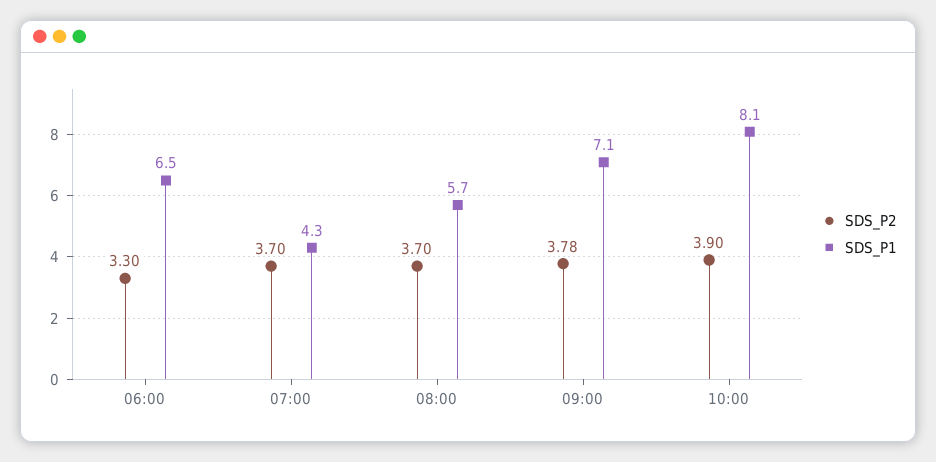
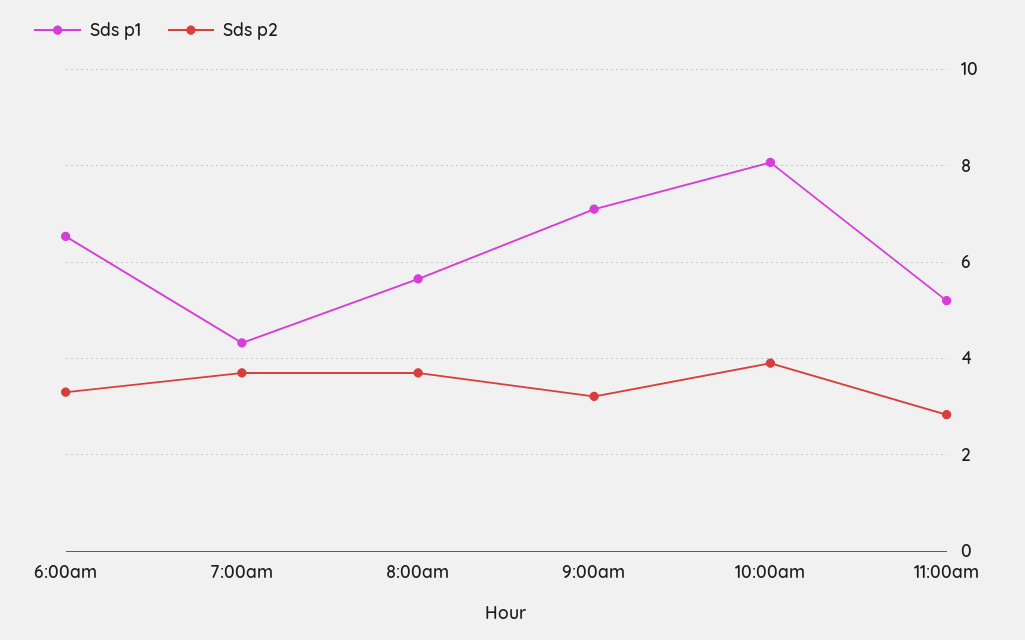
SDS_P2, 09:00: 3.78 -> 3.2
SDS_P1, 11:00am: none -> 5.2
SDS_P2, 11:00am: none -> 2.8

